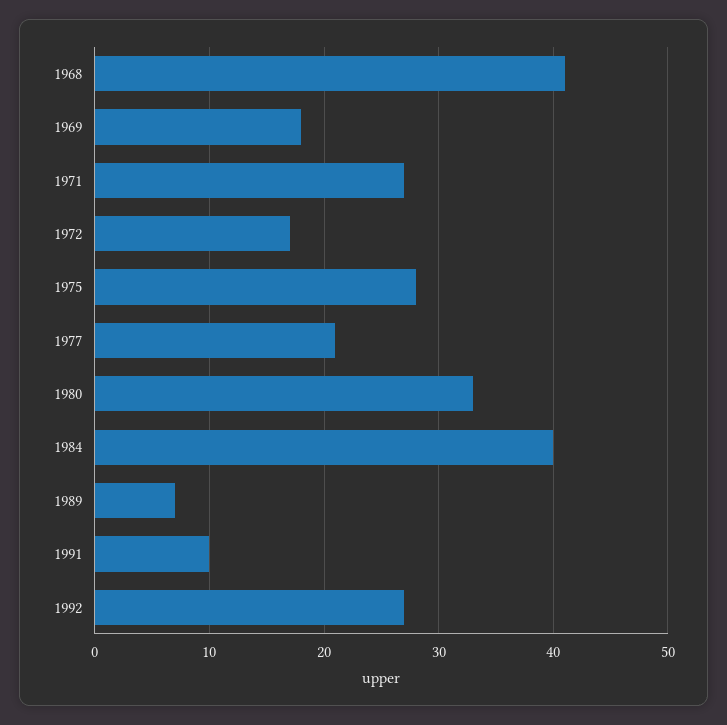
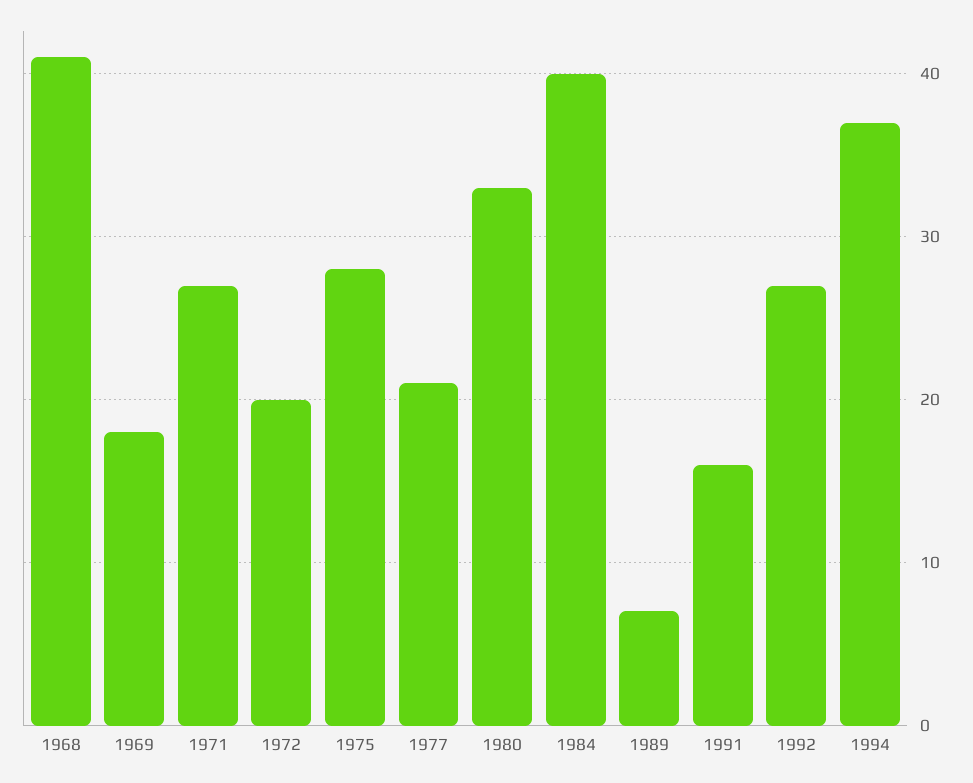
1972: 17 -> 20
1991: 10 -> 16
1994: none -> 37

